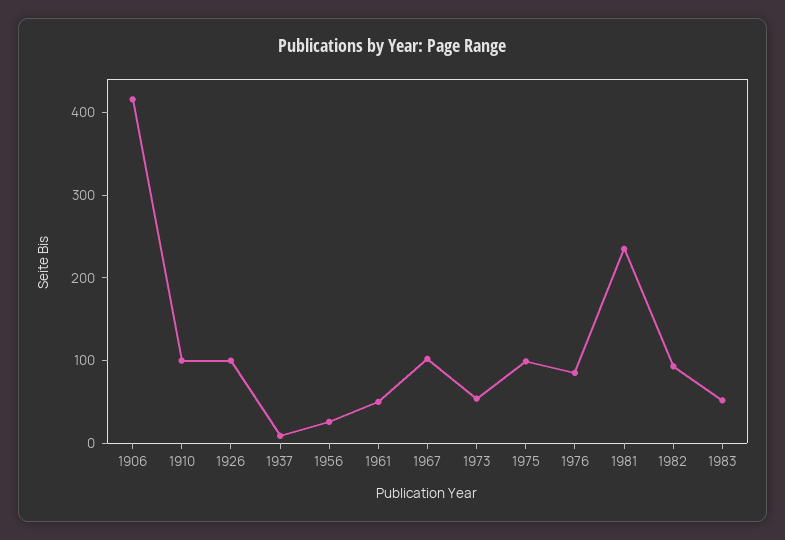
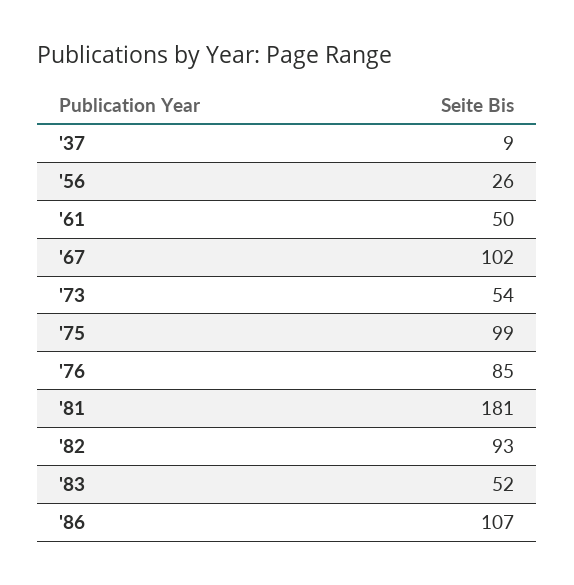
1906: 420 -> none
1910: 100 -> none
1926: 100 -> none
1981: 240 -> 181
'86: none -> 107

